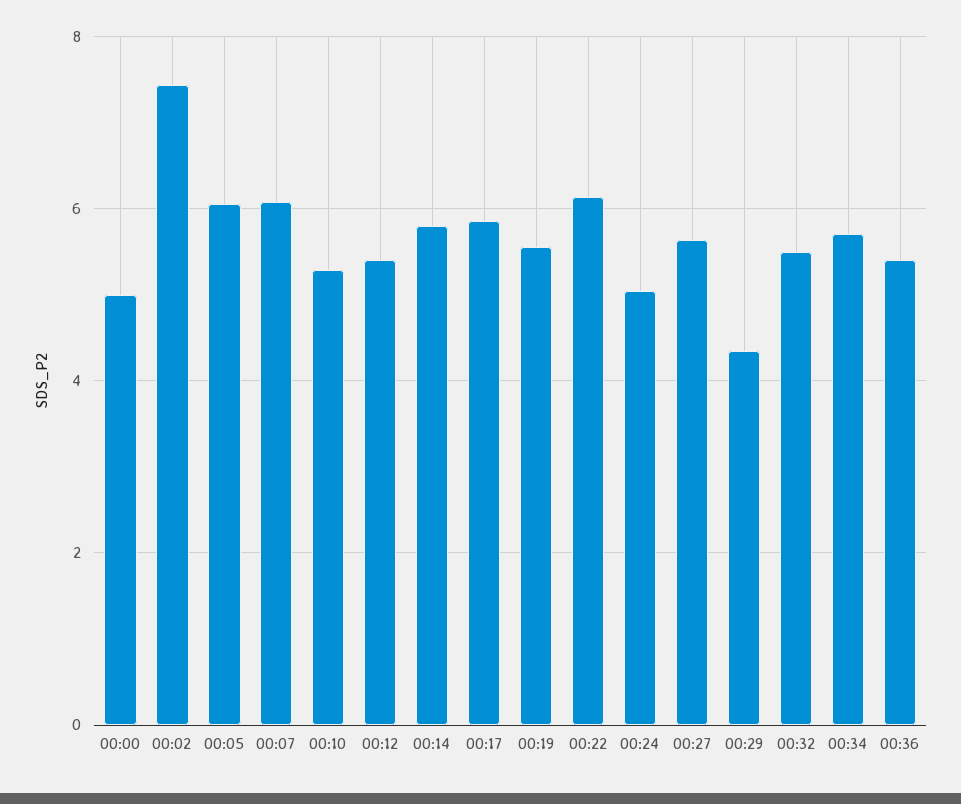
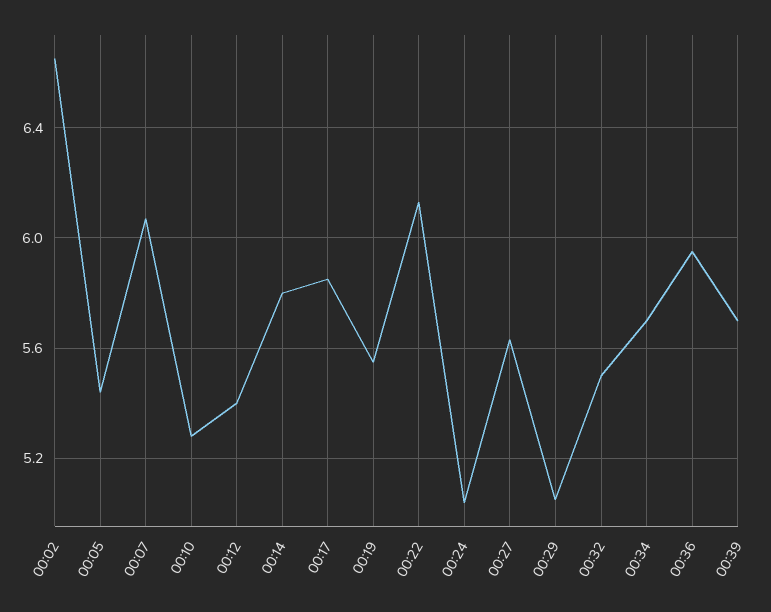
00:00: 5 -> none
00:02: 7.4 -> 6.65
00:05: 6 -> 5.45
00:29: 4.4 -> 5.05
00:36: 5.4 -> 5.95
00:39: none -> 5.7

